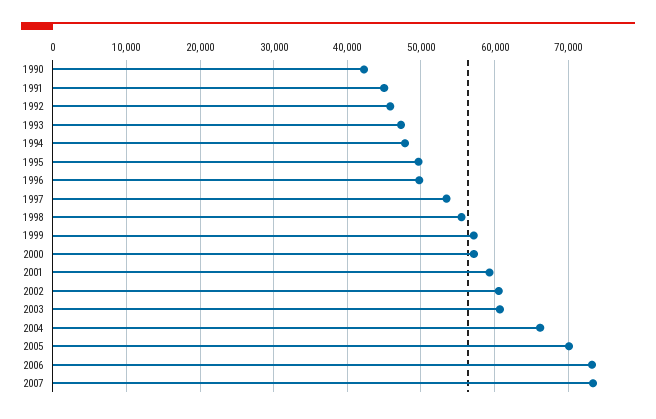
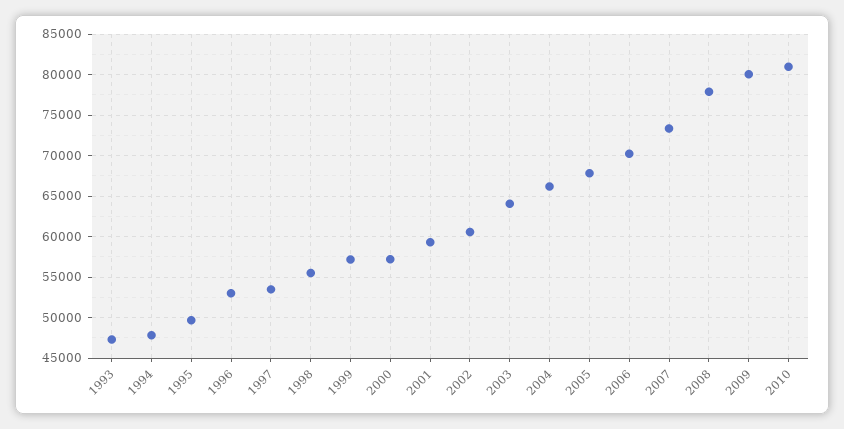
1990: 42000 -> none
1991: 45000 -> none
1992: 46000 -> none
1996: 50000 -> 53000
2003: 61000 -> 64000
2005: 70000 -> 68000
2006: 73000 -> 70000
2008: none -> 78000
2009: none -> 80000
2010: none -> 81000

